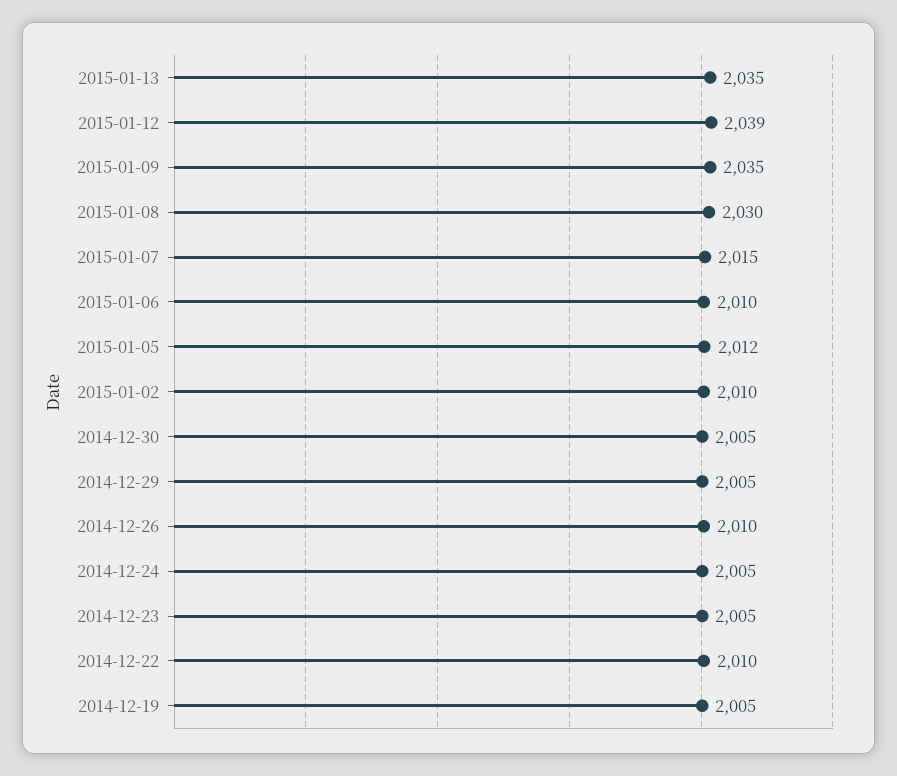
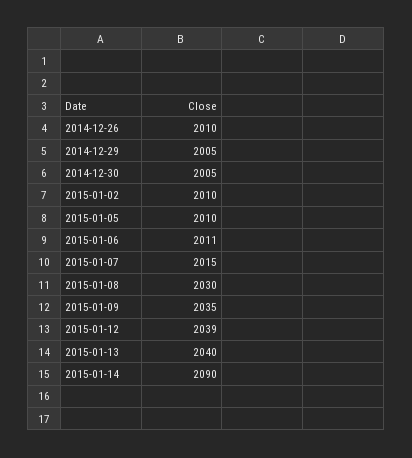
2015-01-13: 2035 -> 2040
2015-01-06: 2010 -> 2011
2015-01-05: 2012 -> 2010
2014-12-24: 2005 -> none
2014-12-23: 2005 -> none
2014-12-22: 2010 -> none
2014-12-19: 2005 -> none
2015-01-14: none -> 2090

